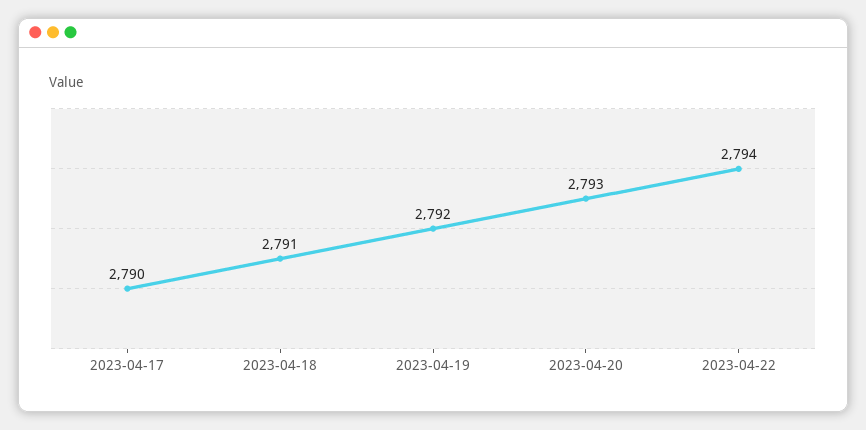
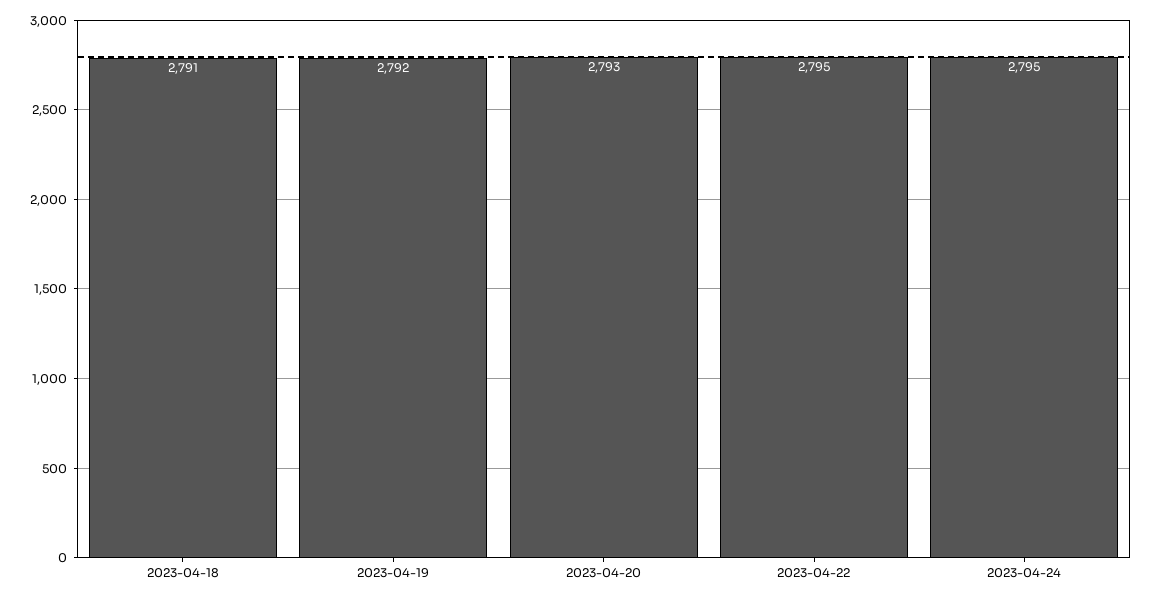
2023-04-17: 2790 -> none
2023-04-22: 2794 -> 2795
2023-04-24: none -> 2795

